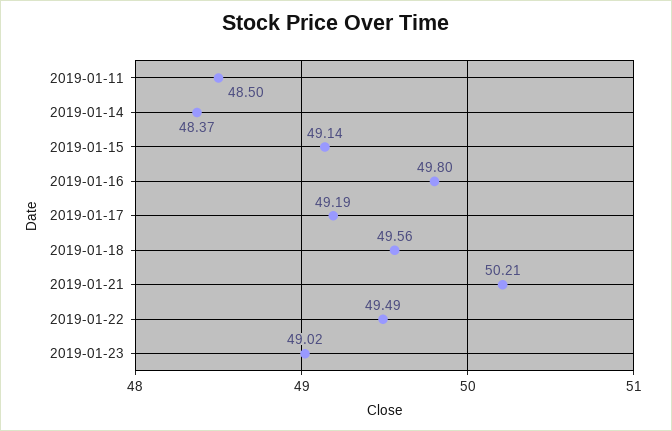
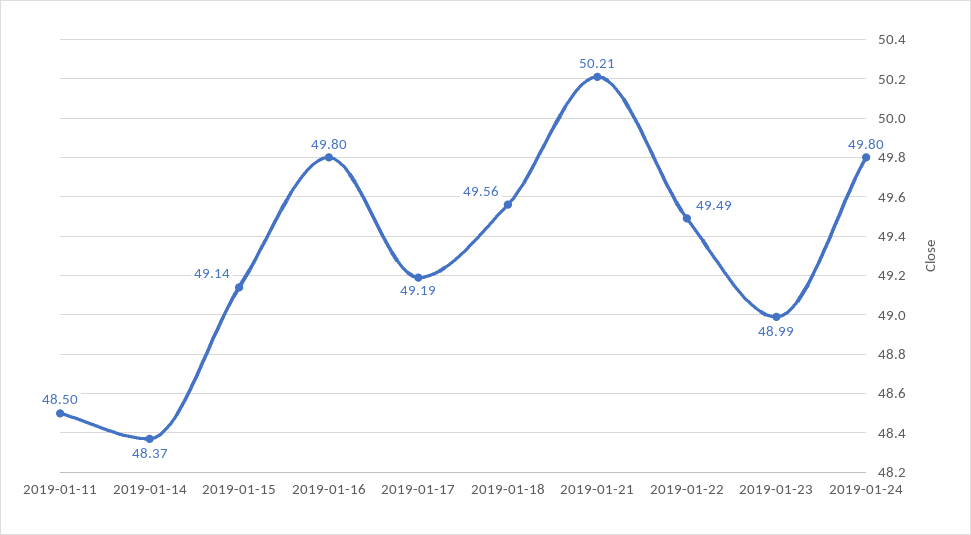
2019-01-23: 49.02 -> 48.99
2019-01-24: none -> 49.8

